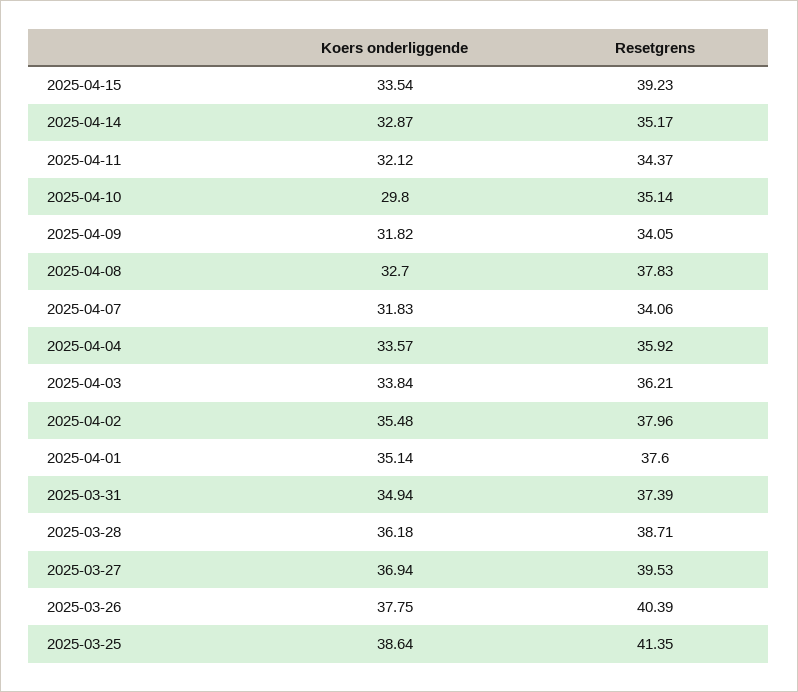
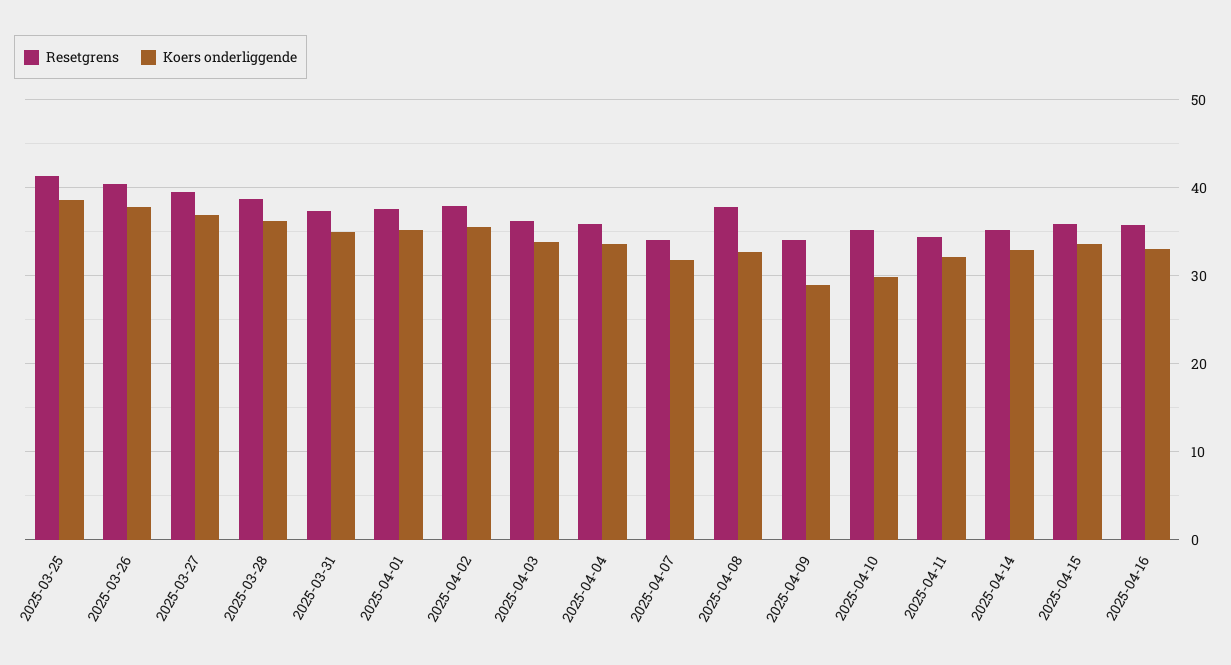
Resetgrens, 2025-04-15: 39.23 -> 36
Koers onderliggende, 2025-04-09: 31.82 -> 29
Resetgrens, 2025-04-16: none -> 36
Koers onderliggende, 2025-04-16: none -> 33

